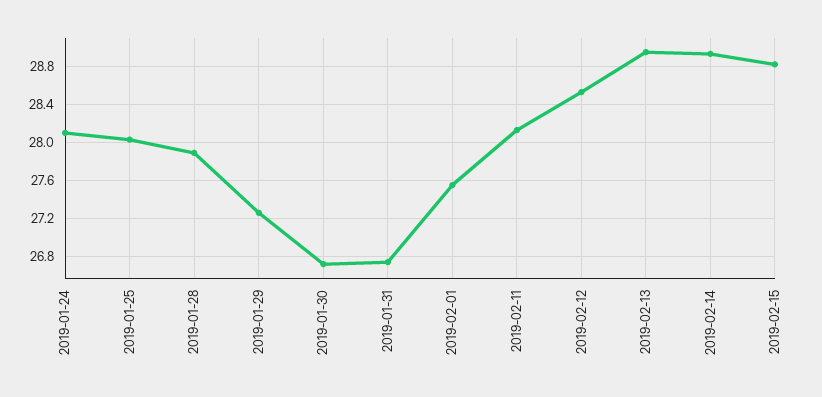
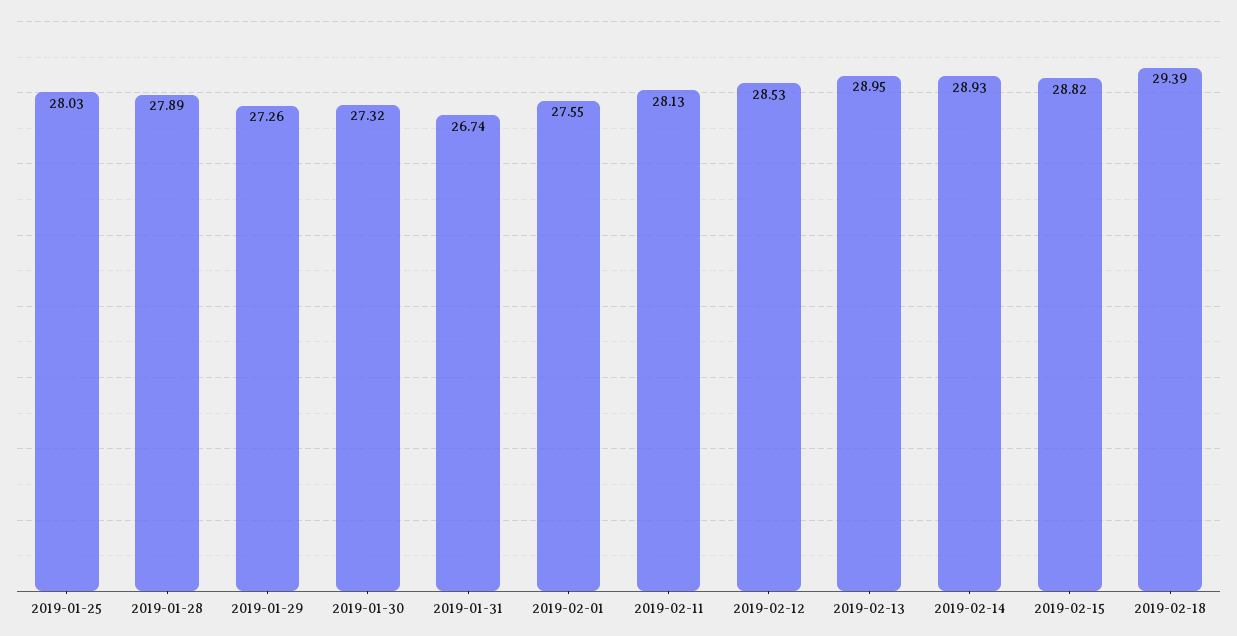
2019-01-24: 28.1 -> none
2019-01-30: 26.7 -> 27.32
2019-02-18: none -> 29.39

